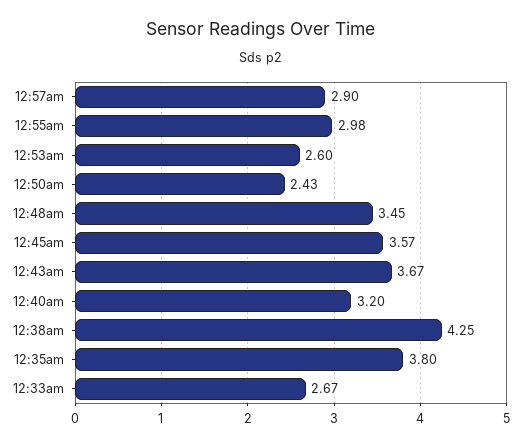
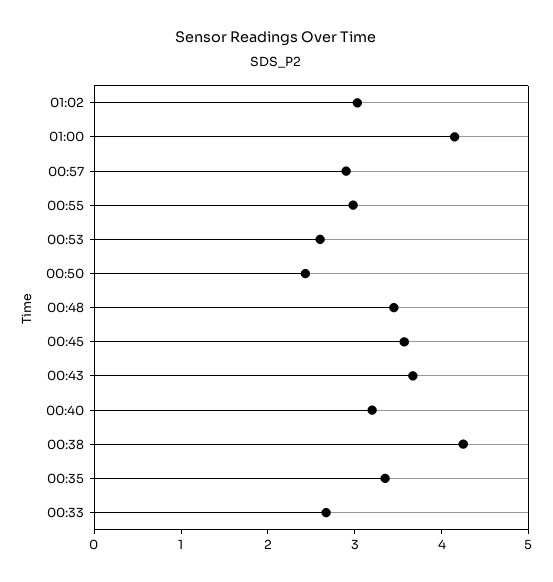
12:35am: 3.8 -> 3.4
01:02: none -> 3
01:00: none -> 4.2

